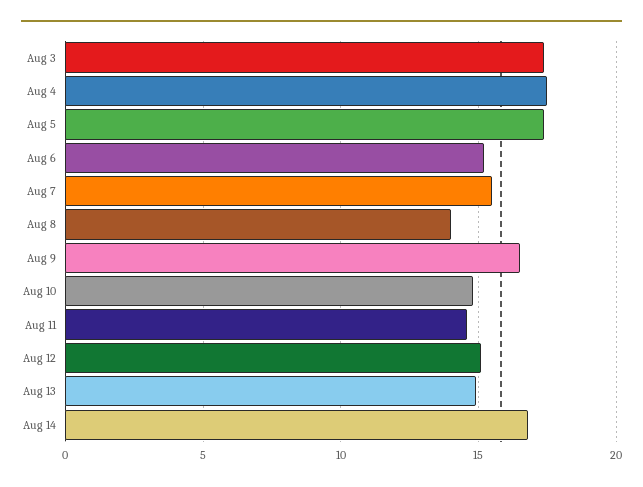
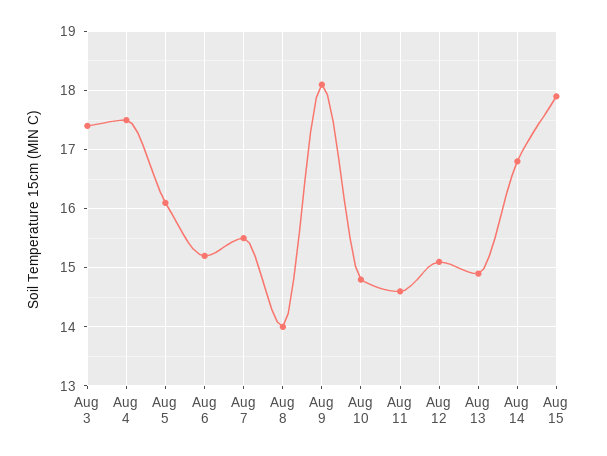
Aug 5: 17.5 -> 16
Aug 9: 16.5 -> 18
Aug 15: none -> 18

